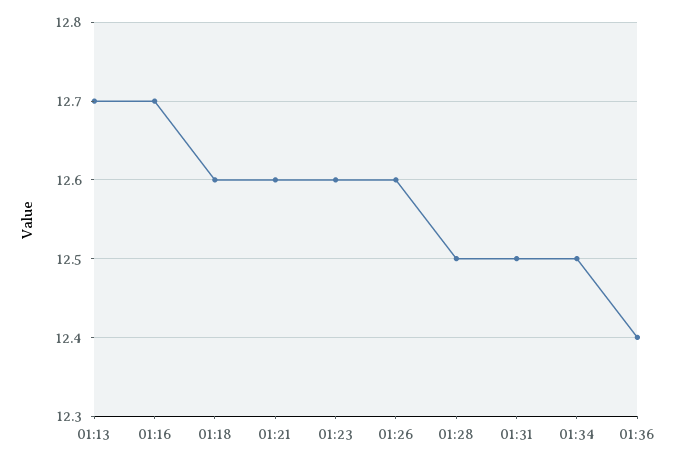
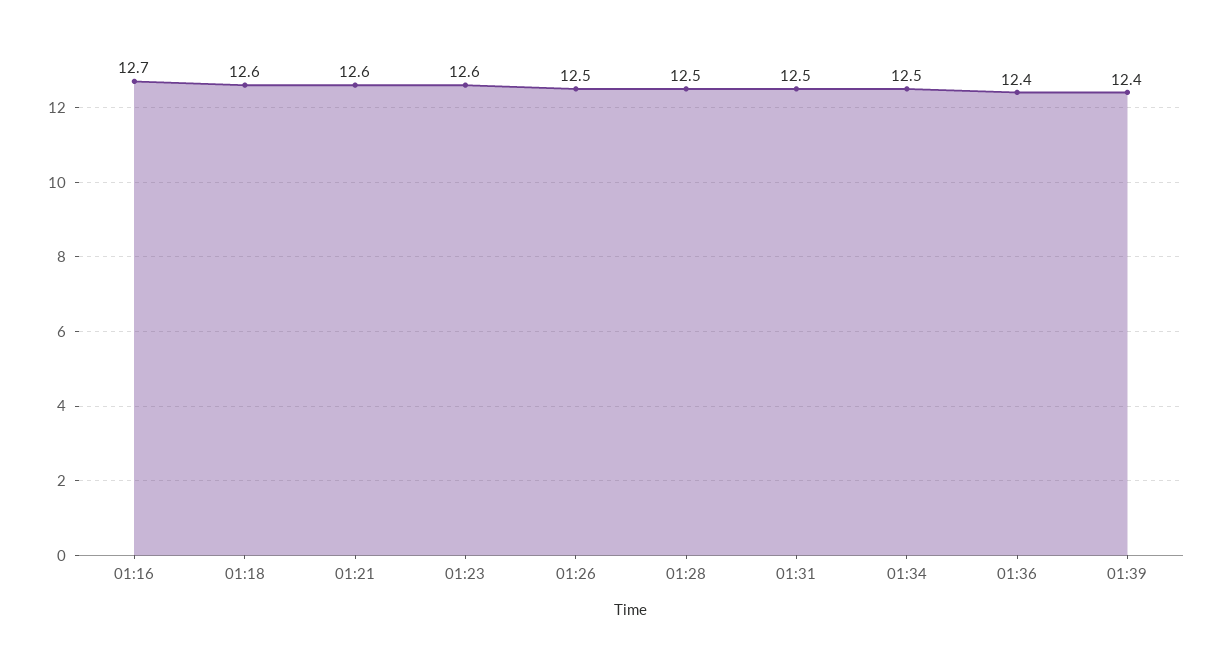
01:13: 12.7 -> none
01:26: 12.6 -> 12.5
01:39: none -> 12.4

